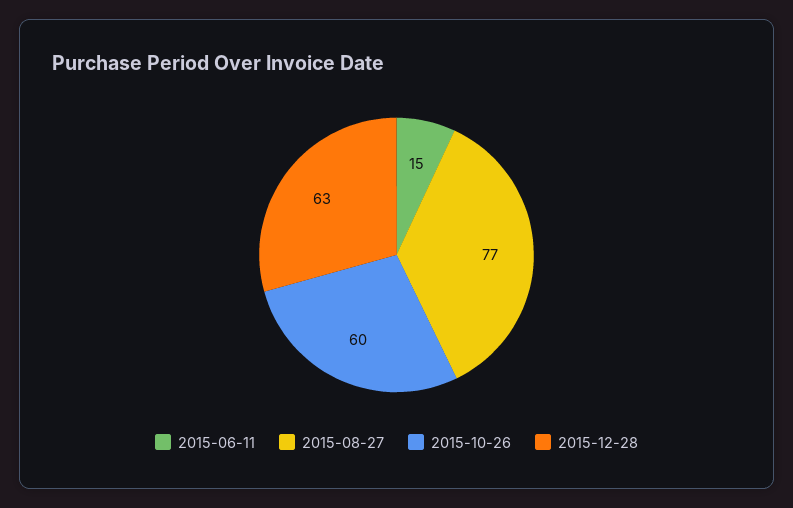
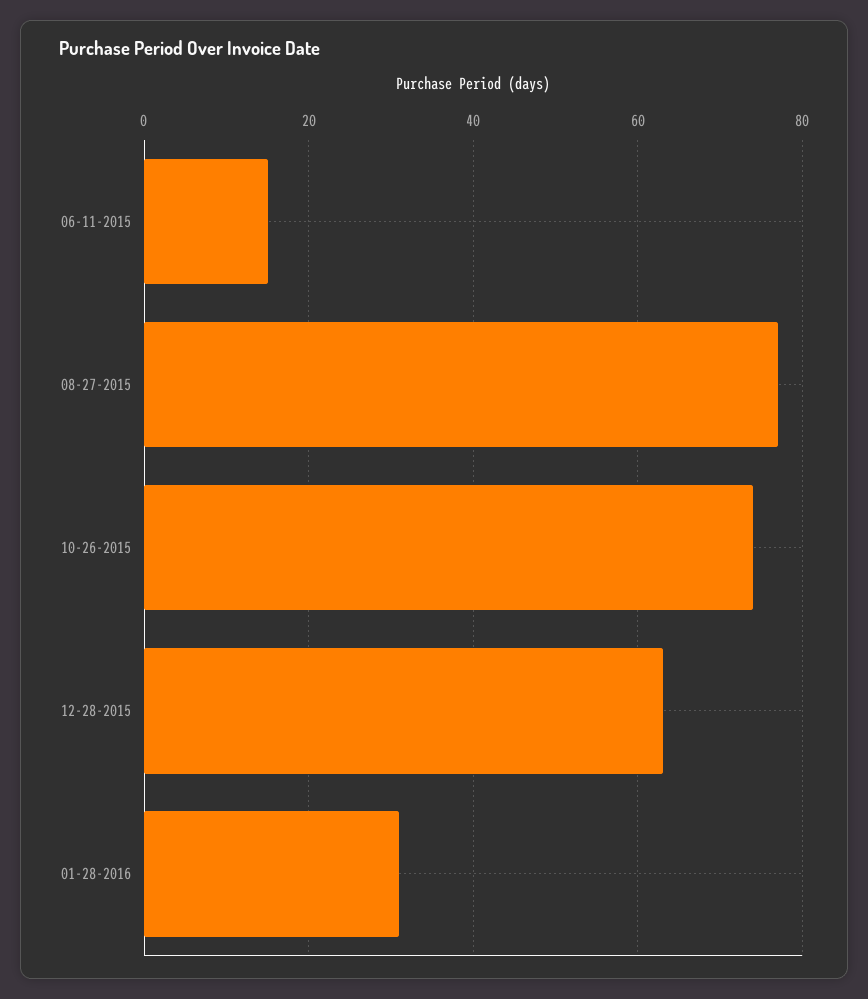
2015-10-26: 60 -> 75
01-28-2016: none -> 30

